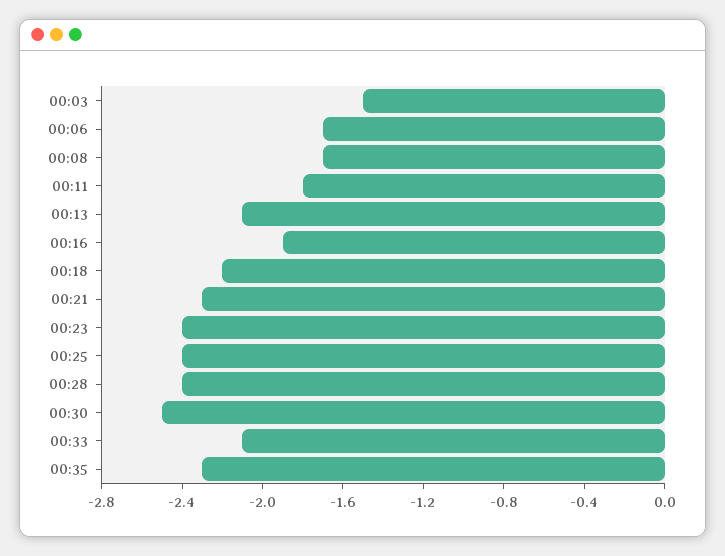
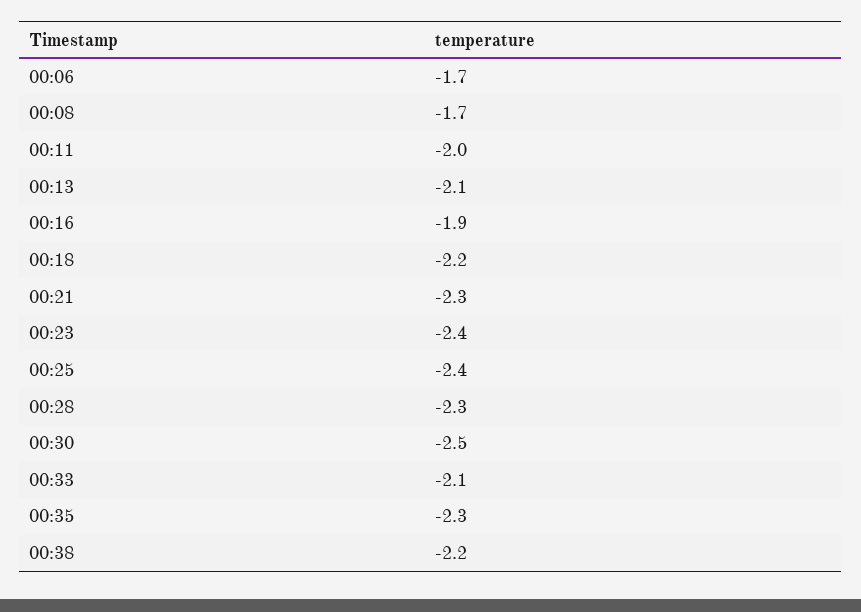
00:03: -1.5 -> none
00:11: -1.8 -> -2
00:28: -2.4 -> -2.3
00:38: none -> -2.2

